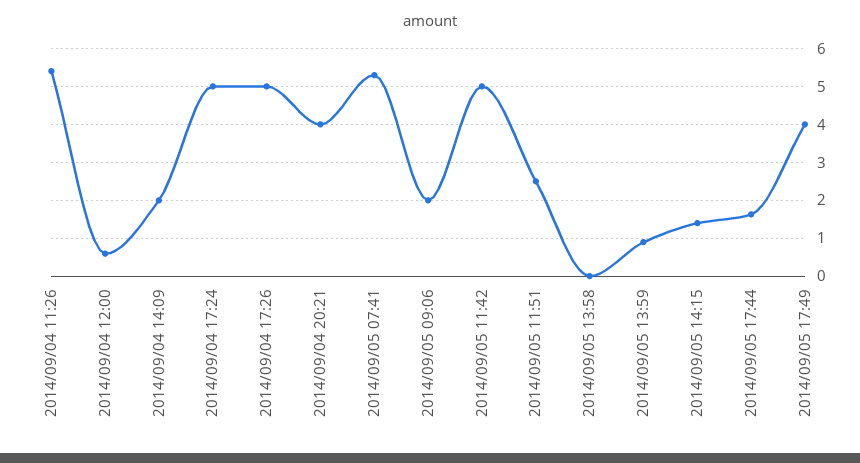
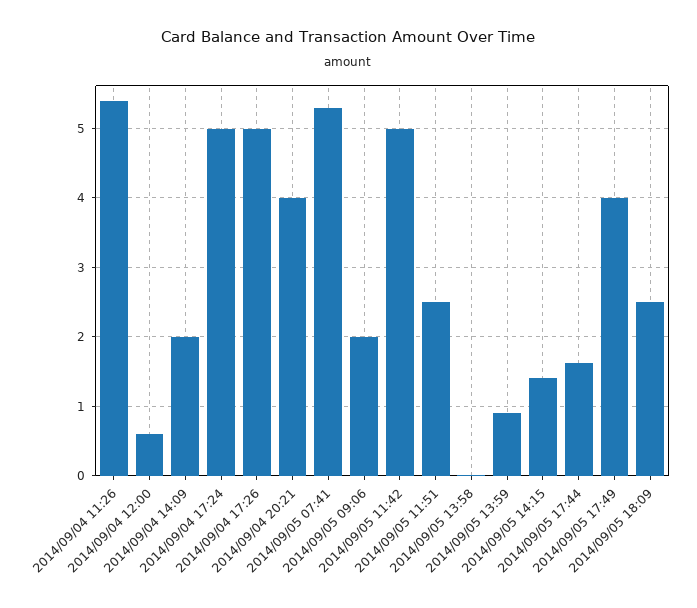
2014/09/05 18:09: none -> 2.5

